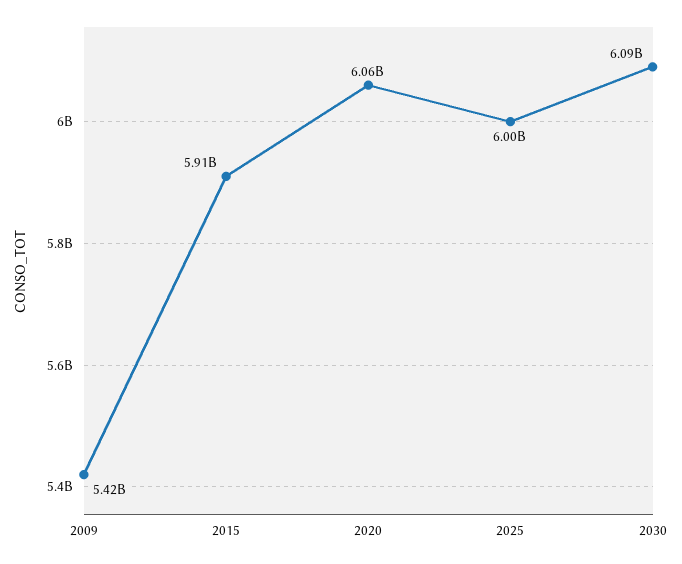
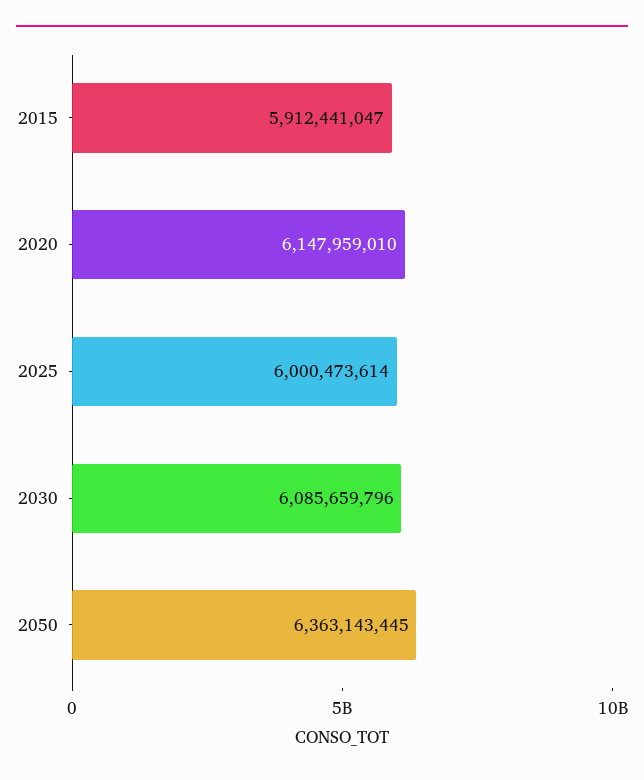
2009: 5420000000 -> none
2020: 6060000000 -> 6147959010
2050: none -> 6363143445

